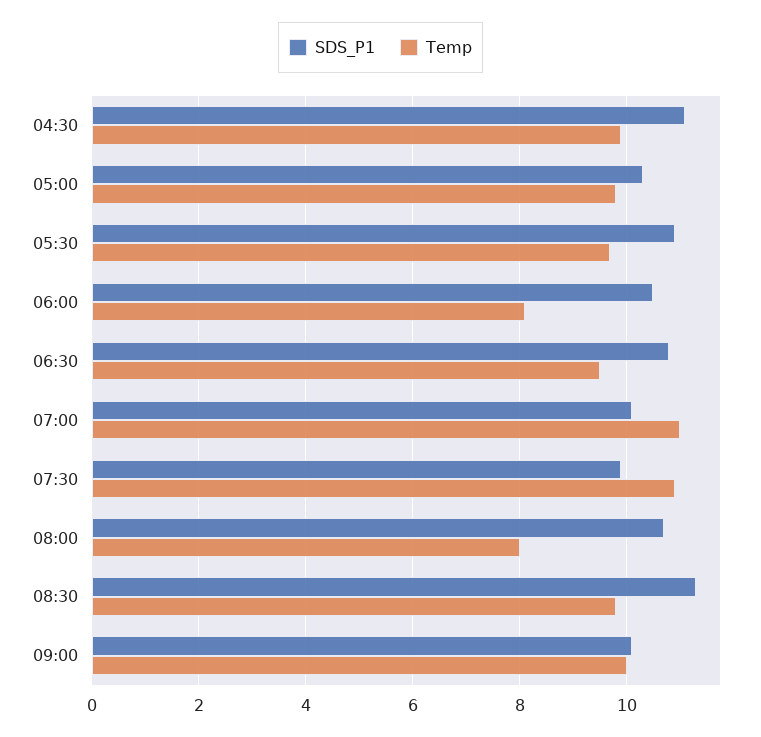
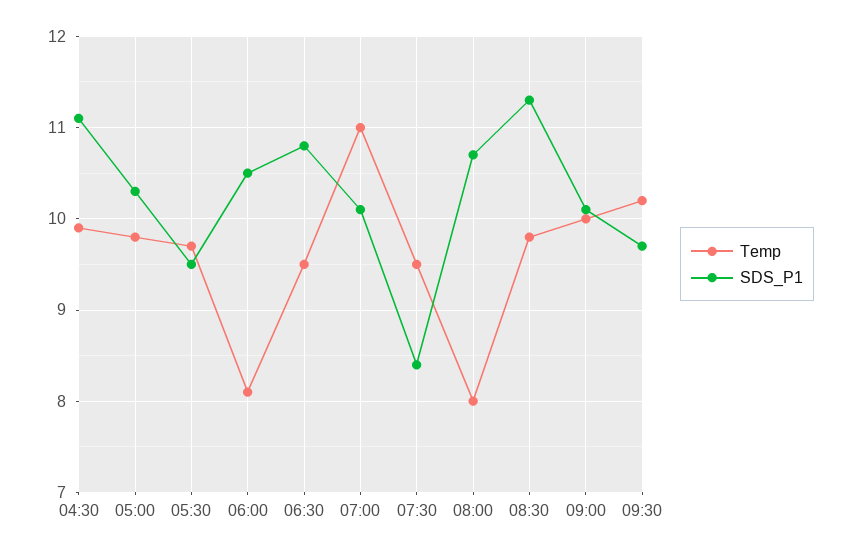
SDS_P1, 05:30: 11 -> 9.5
SDS_P1, 07:30: 10 -> 8.4
Temp, 07:30: 11 -> 9.5
Temp, 09:30: none -> 10.2
SDS_P1, 09:30: none -> 9.7

